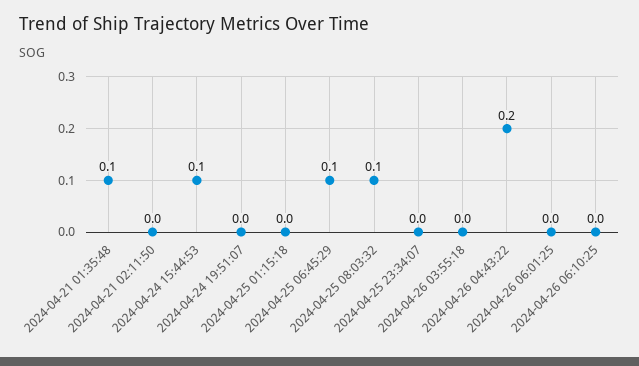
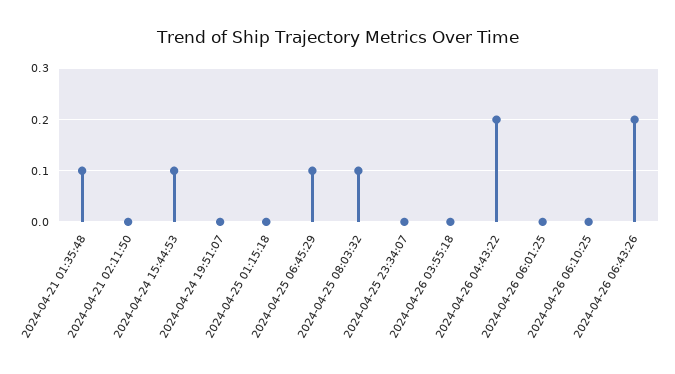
2024-04-26 06:43:26: none -> 0.2

